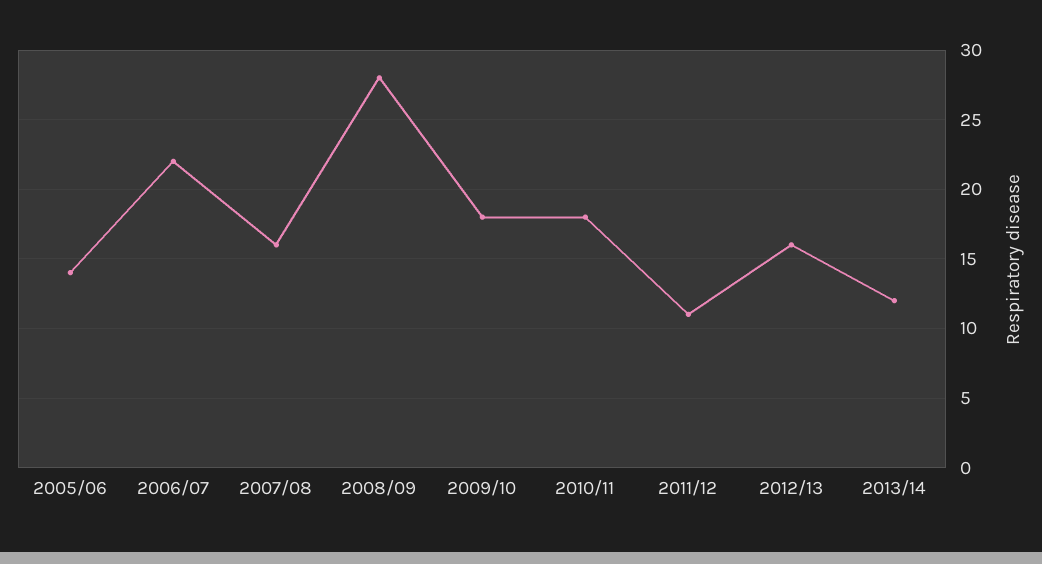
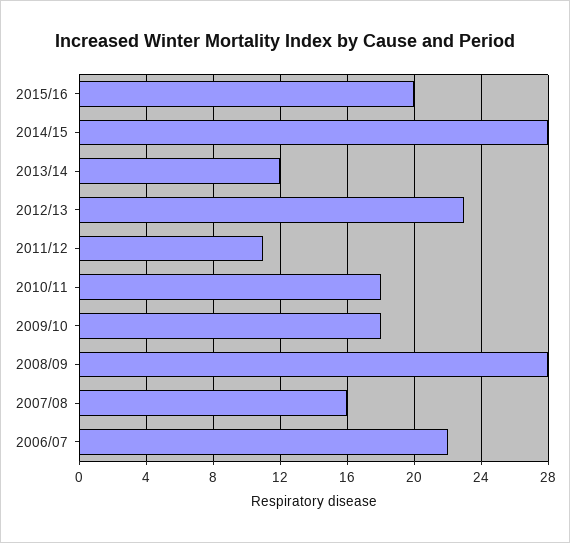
2005/06: 14 -> none
2012/13: 16 -> 23
2015/16: none -> 20
2014/15: none -> 28

